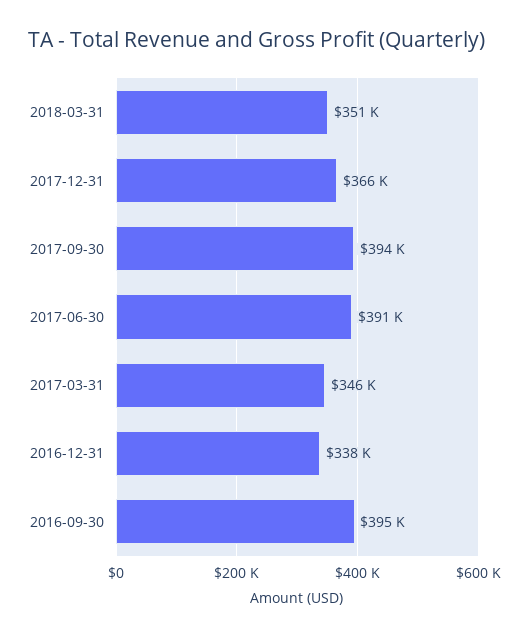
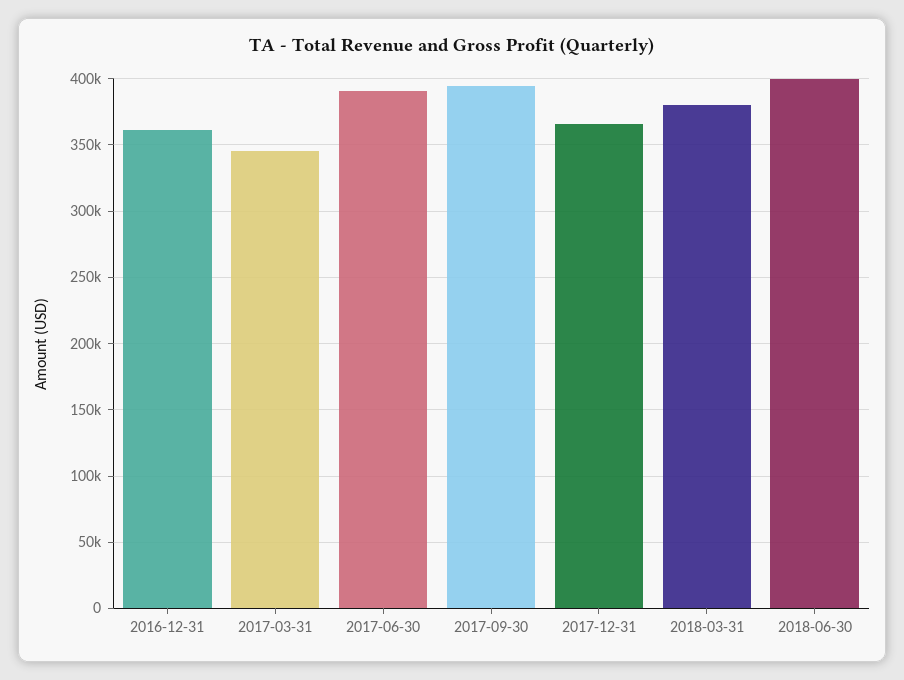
2018-03-31: 351000 -> 380000
2016-12-31: 338000 -> 360000
2016-09-30: 395000 -> none
2018-06-30: none -> 400000

